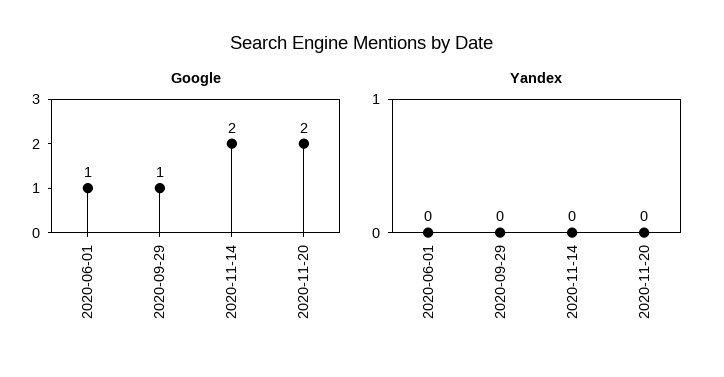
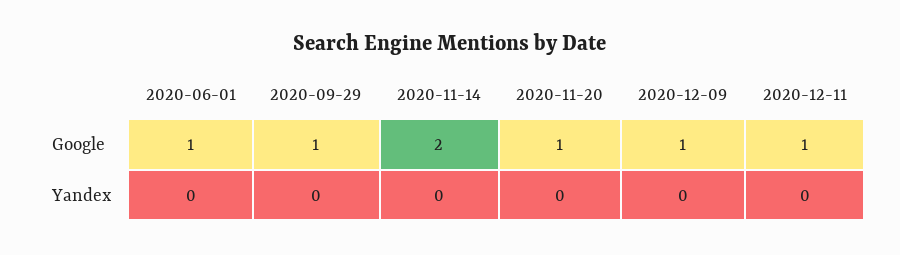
Google, 2020-11-20: 2 -> 1
Google, 2020-12-09: none -> 1
Google, 2020-12-11: none -> 1
Yandex, 2020-12-09: none -> 0
Yandex, 2020-12-11: none -> 0

